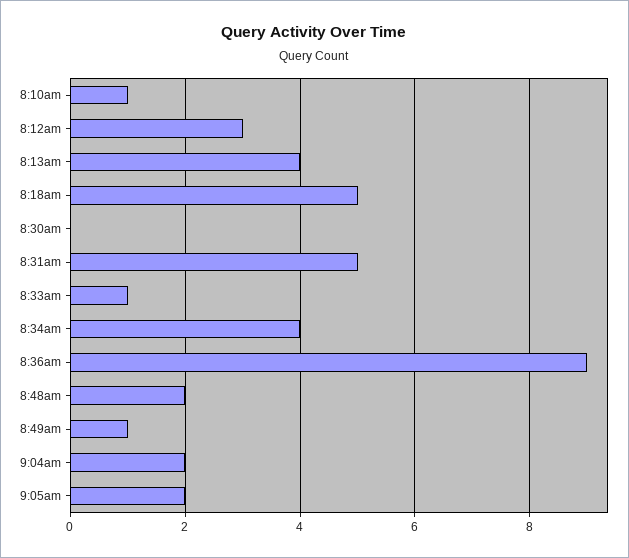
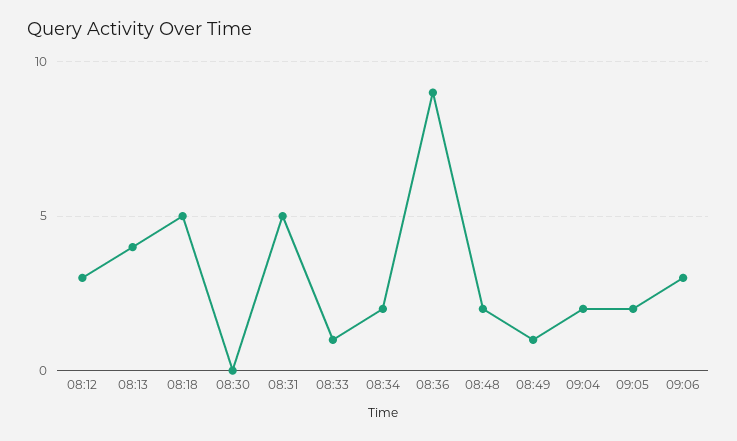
8:10am: 1 -> none
8:34am: 4 -> 2
09:06: none -> 3

